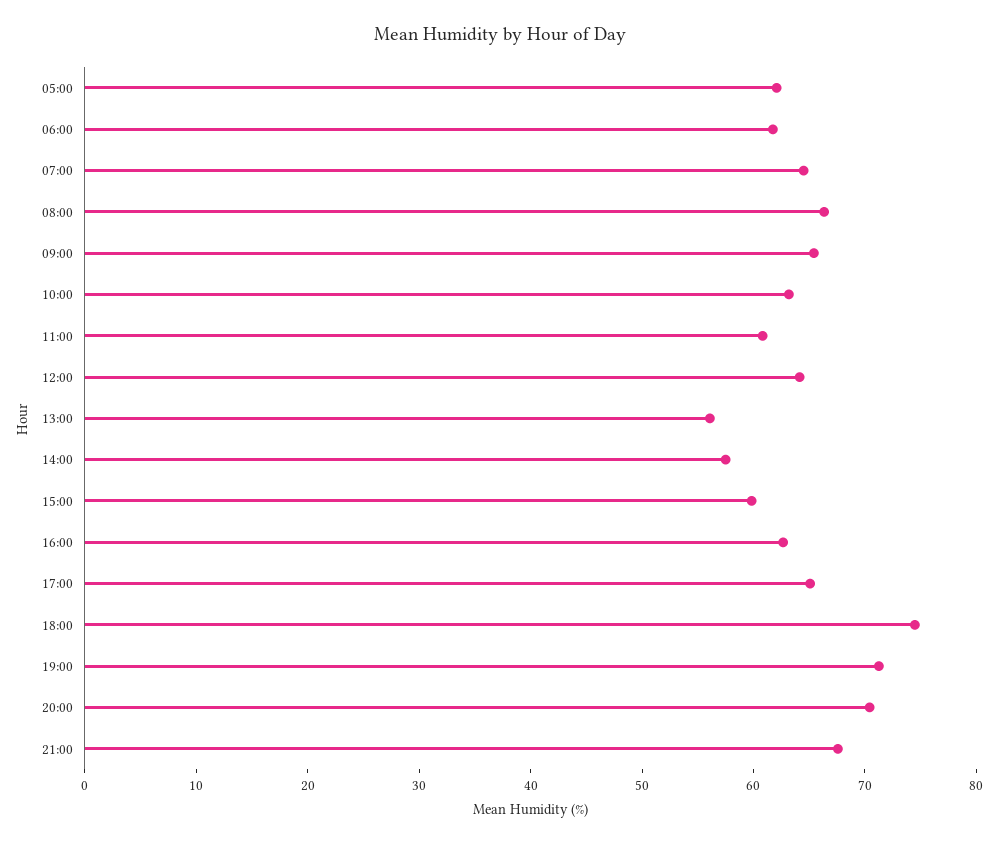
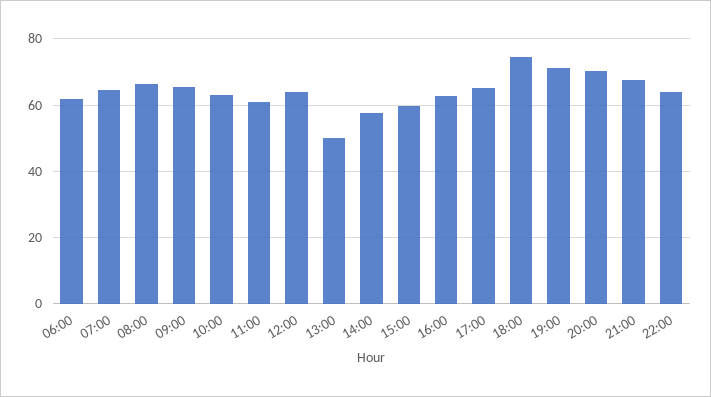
05:00: 62 -> none
13:00: 56 -> 50
22:00: none -> 64

